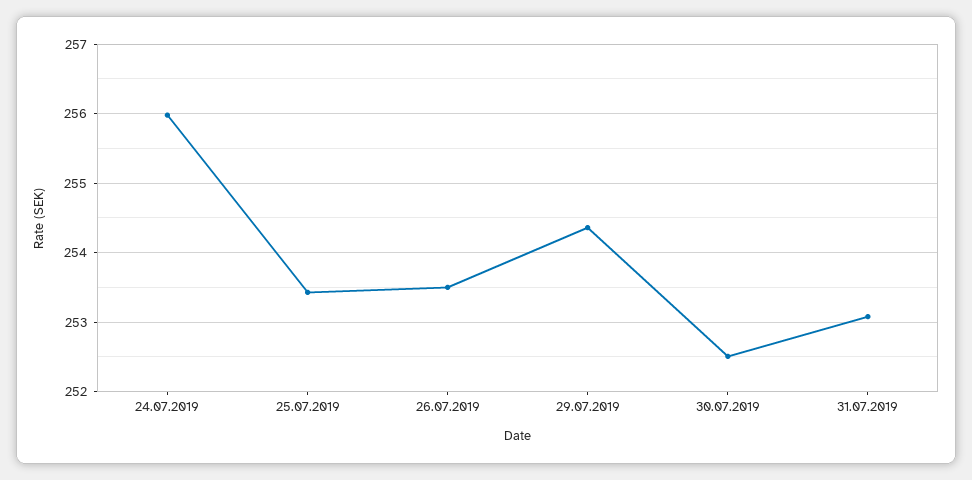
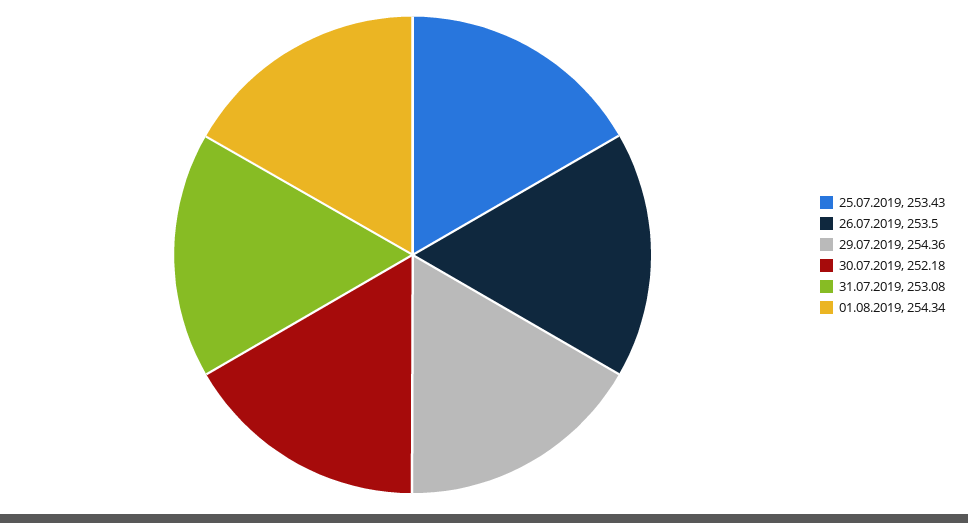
24.07.2019: 256 -> none
30.07.2019: 252.5 -> 252.18
01.08.2019: none -> 254.34

